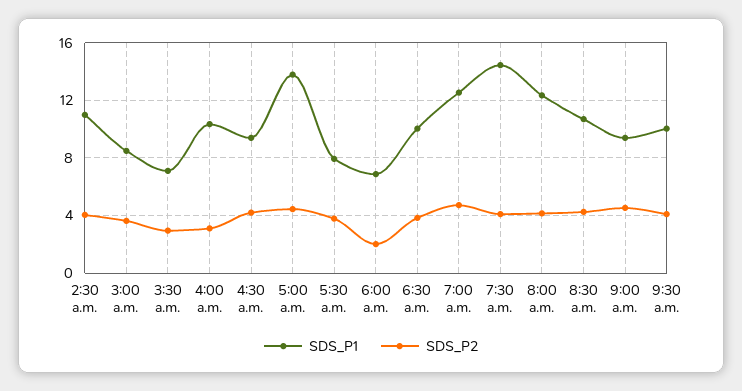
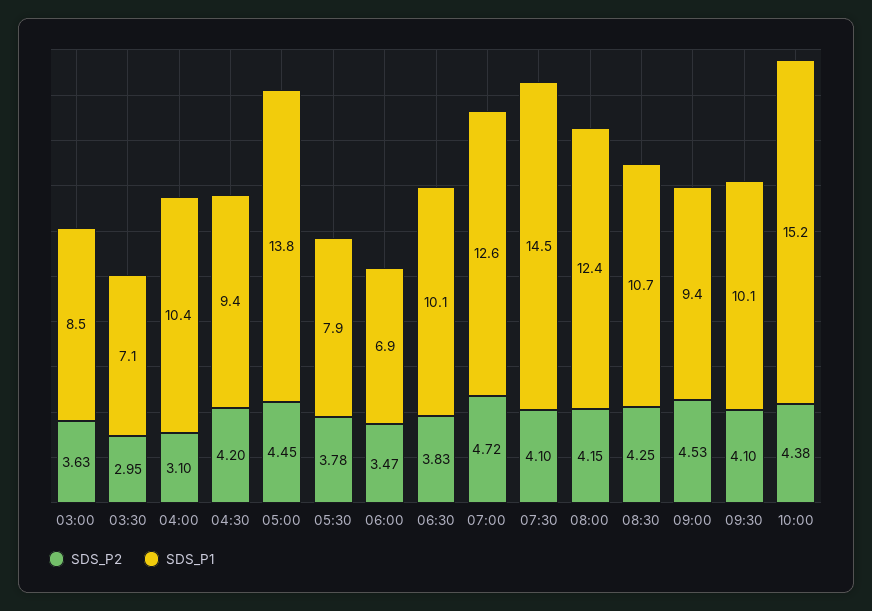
SDS_P1, 2:30 a.m.: 11 -> none
SDS_P2, 2:30 a.m.: 4 -> none
SDS_P2, 6:00 a.m.: 2 -> 3.47
SDS_P2, 10:00: none -> 4.38
SDS_P1, 10:00: none -> 15.2

